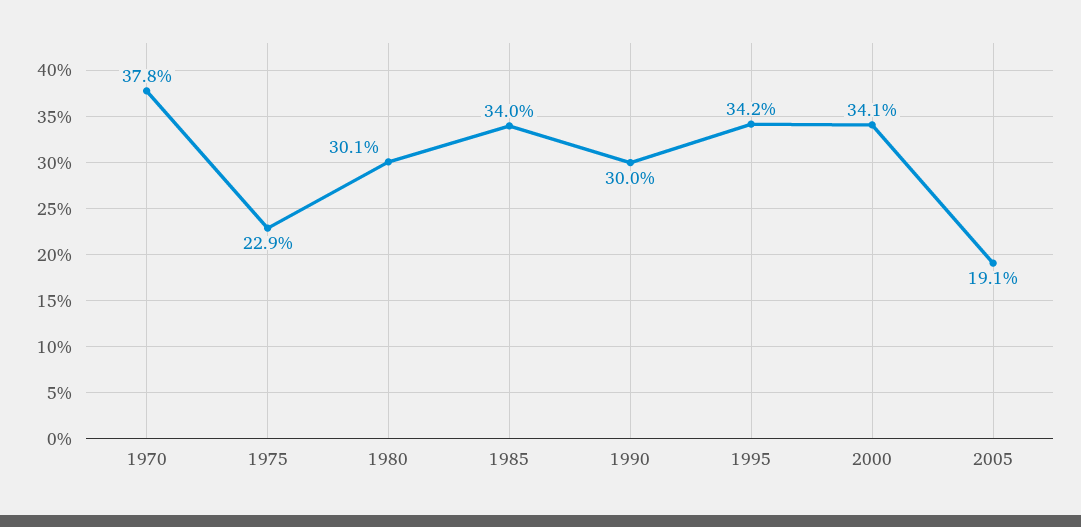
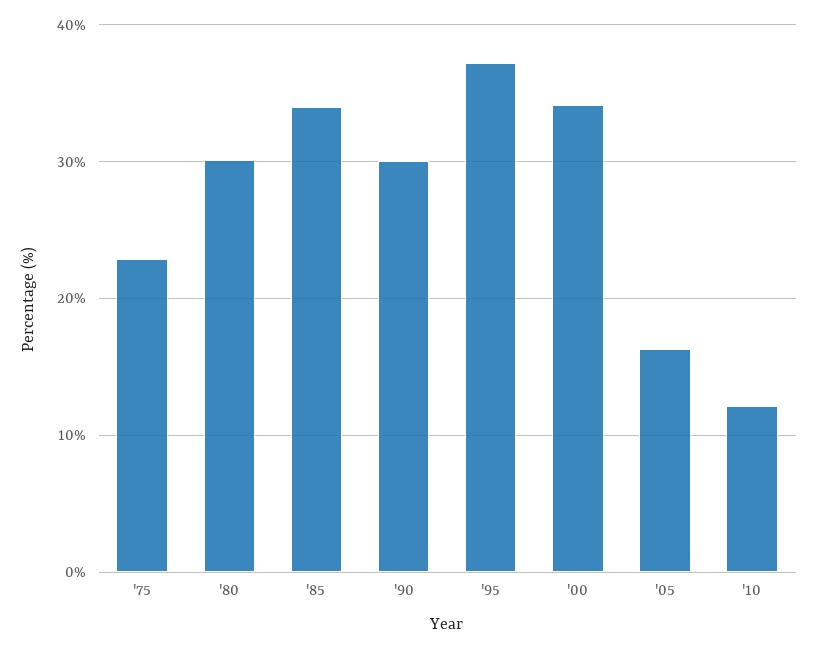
1970: 37.8 -> none
1995: 34.2 -> 37
2005: 19.1 -> 16
'10: none -> 12

